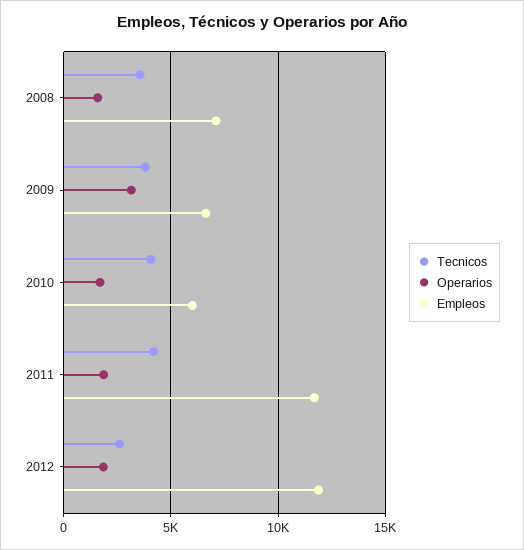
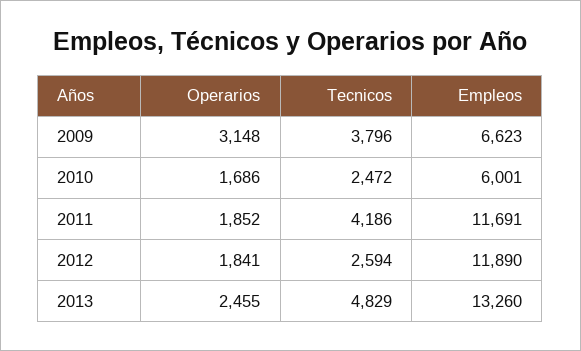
Tecnicos, 2008: 3500 -> none
Operarios, 2008: 1500 -> none
Empleos, 2008: 7000 -> none
Tecnicos, 2010: 4000 -> 2472
Operarios, 2013: none -> 2455
Tecnicos, 2013: none -> 4829
Empleos, 2013: none -> 13260

